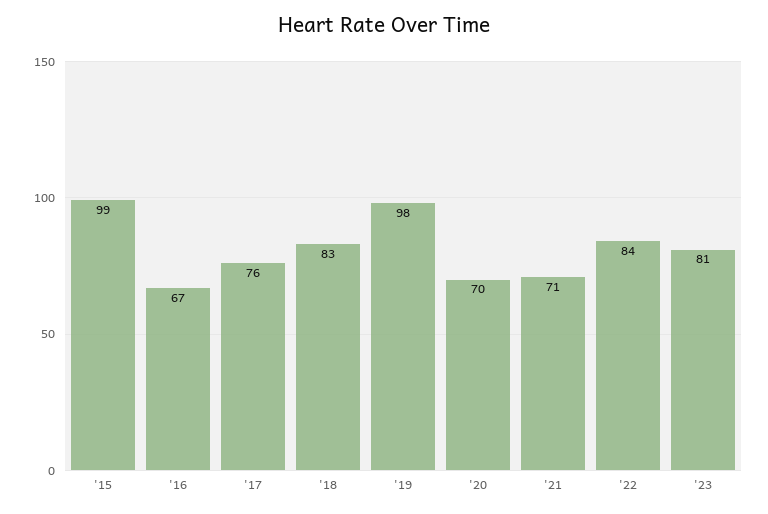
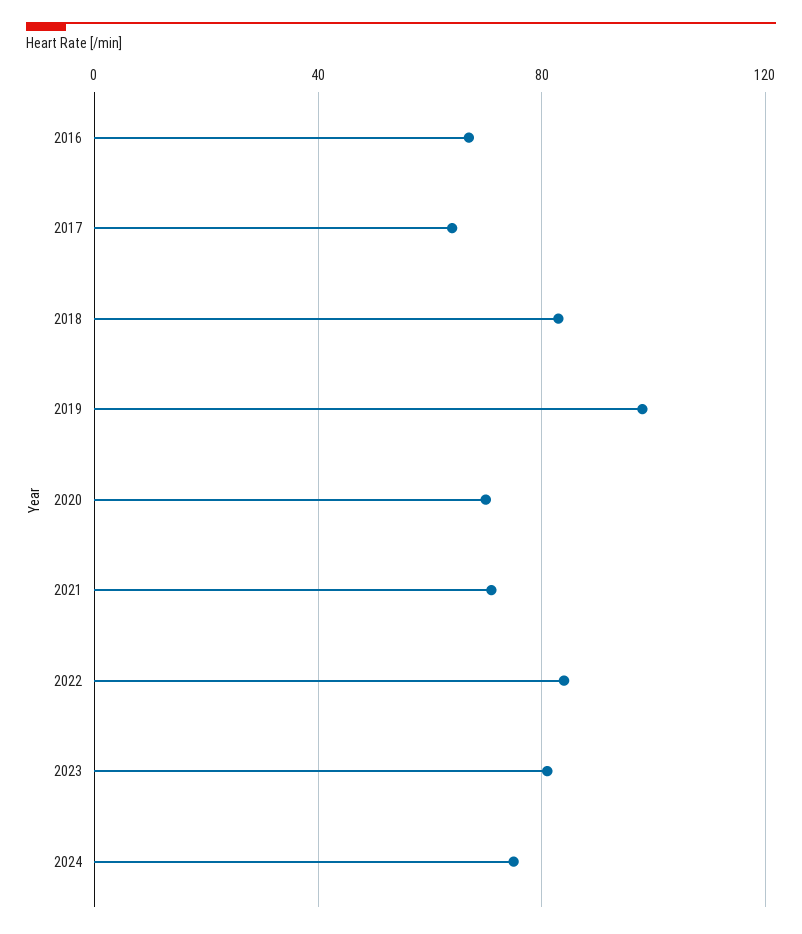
'15: 99 -> none
'17: 76 -> 65
2024: none -> 75

